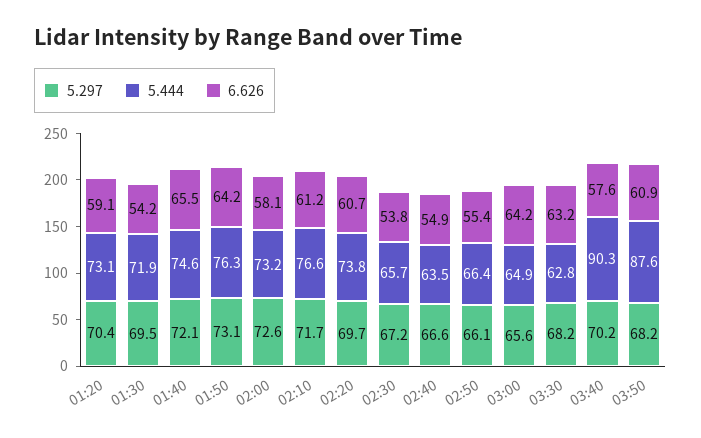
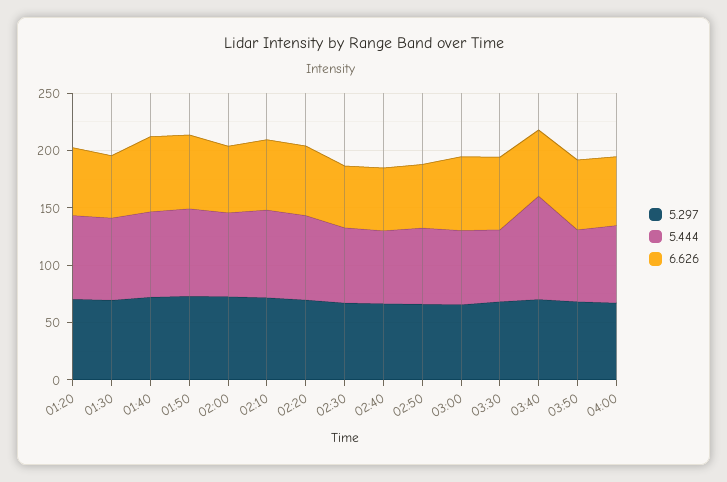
5.444, 03:50: 87.6 -> 60
5.297, 04:00: none -> 70
5.444, 04:00: none -> 70
6.626, 04:00: none -> 60

